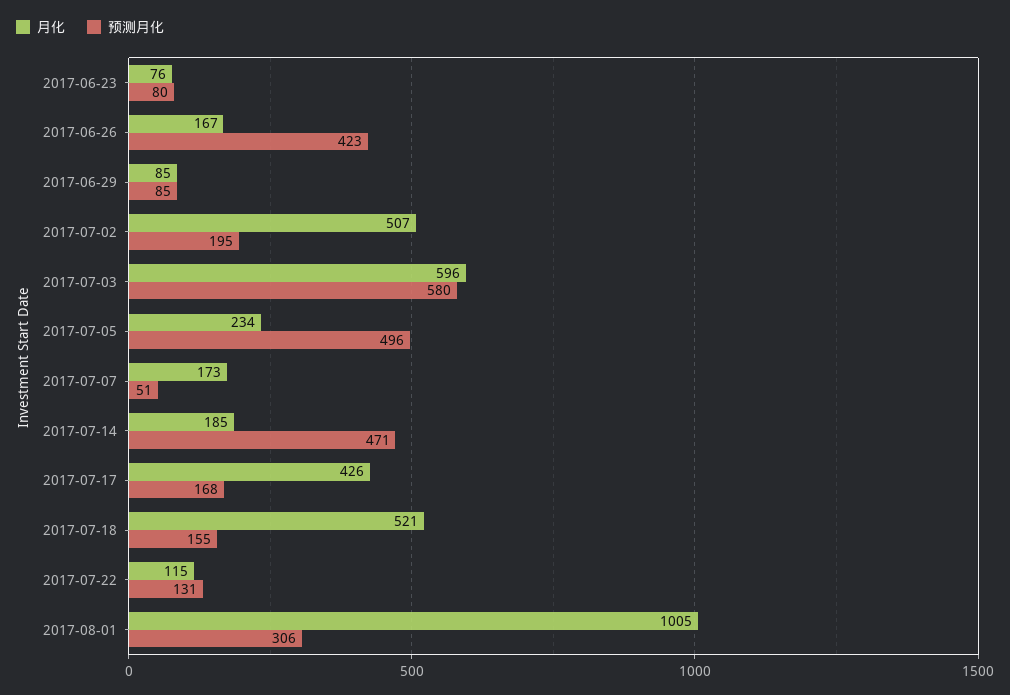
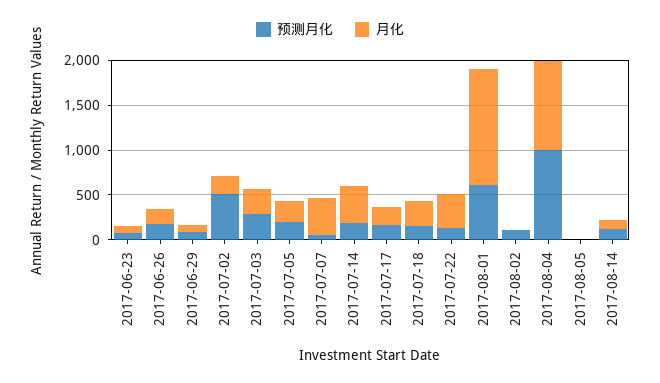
预测月化, 2017-06-26: 423 -> 200
月化, 2017-07-02: 507 -> 200
预测月化, 2017-07-02: 195 -> 500
月化, 2017-07-03: 596 -> 300
预测月化, 2017-07-03: 580 -> 300
预测月化, 2017-07-05: 496 -> 200
月化, 2017-07-07: 173 -> 400
月化, 2017-07-14: 185 -> 400
预测月化, 2017-07-14: 471 -> 200
月化, 2017-07-17: 426 -> 200
月化, 2017-07-18: 521 -> 300
月化, 2017-07-22: 115 -> 400
月化, 2017-08-01: 1005 -> 1300
预测月化, 2017-08-01: 306 -> 600
预测月化, 2017-08-02: none -> 100
月化, 2017-08-02: none -> 0
预测月化, 2017-08-04: none -> 1000
月化, 2017-08-04: none -> 1000
预测月化, 2017-08-05: none -> 0
月化, 2017-08-05: none -> 0
预测月化, 2017-08-14: none -> 100
月化, 2017-08-14: none -> 100

